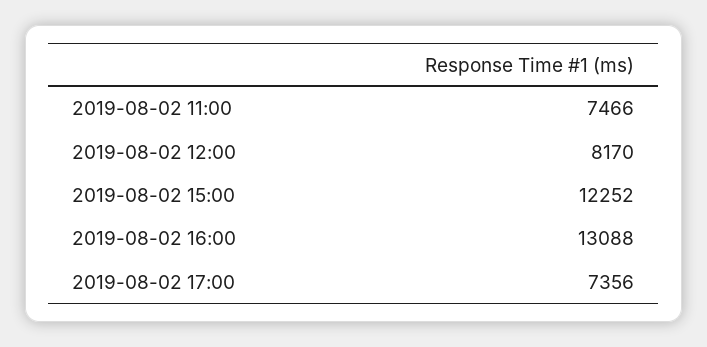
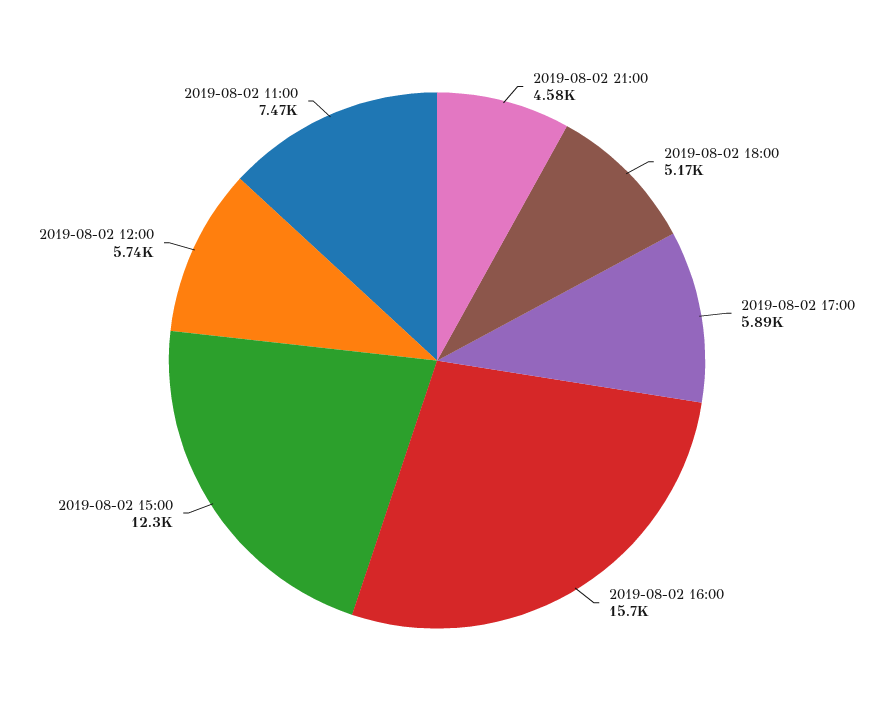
2019-08-02 12:00: 8170 -> 5740
2019-08-02 16:00: 13088 -> 15700
2019-08-02 17:00: 7356 -> 5890
2019-08-02 21:00: none -> 4580
2019-08-02 18:00: none -> 5170

